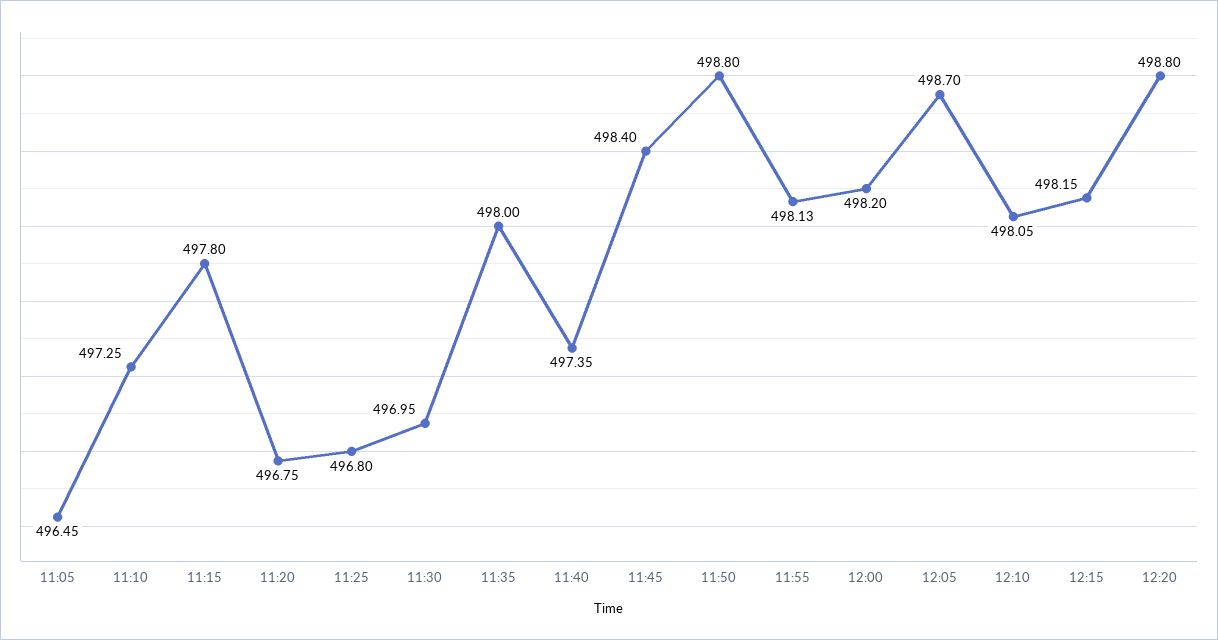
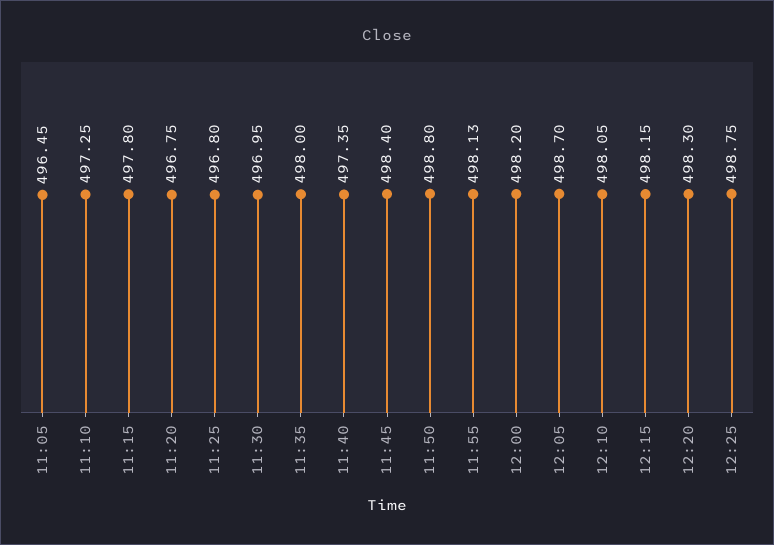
12:20: 498.8 -> 498.3
12:25: none -> 498.75

